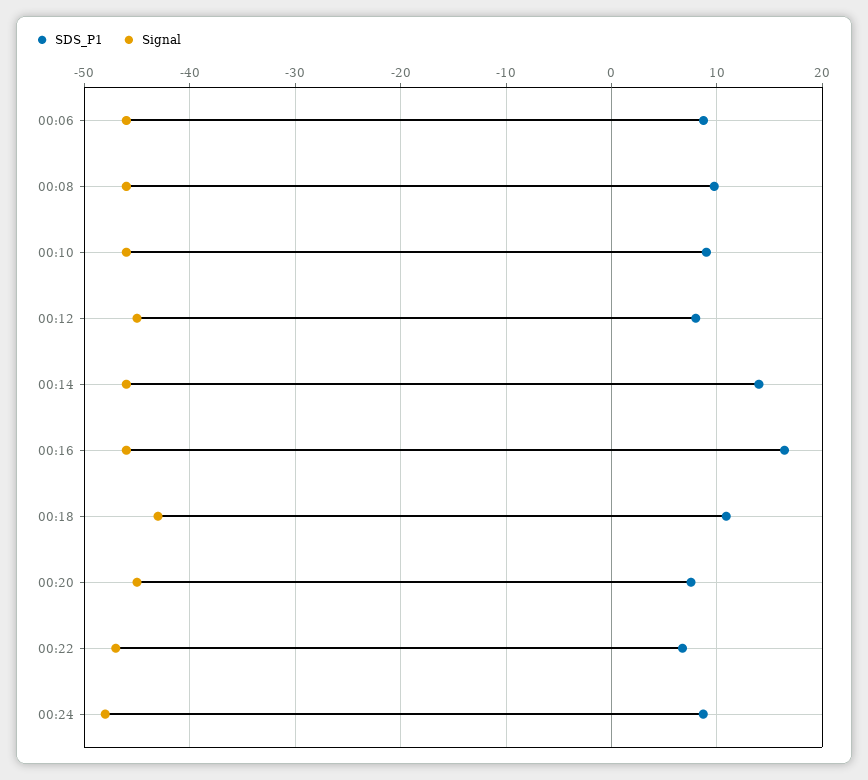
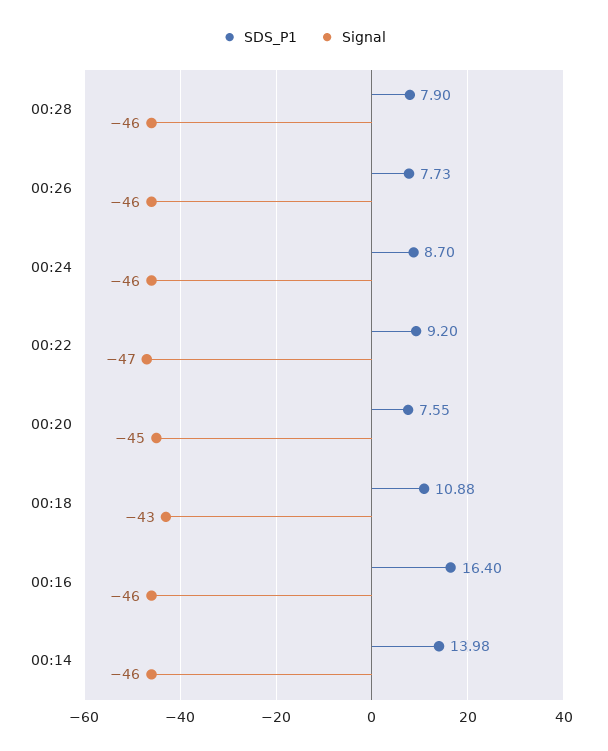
SDS_P1, 00:06: 9 -> none
Signal, 00:06: -46 -> none
SDS_P1, 00:08: 10 -> none
Signal, 00:08: -46 -> none
SDS_P1, 00:10: 9 -> none
Signal, 00:10: -46 -> none
SDS_P1, 00:12: 8 -> none
Signal, 00:12: -45 -> none
SDS_P1, 00:22: 7 -> 9.2
Signal, 00:24: -48 -> -46
SDS_P1, 00:28: none -> 7.9
Signal, 00:28: none -> -46
SDS_P1, 00:26: none -> 7.73
Signal, 00:26: none -> -46

